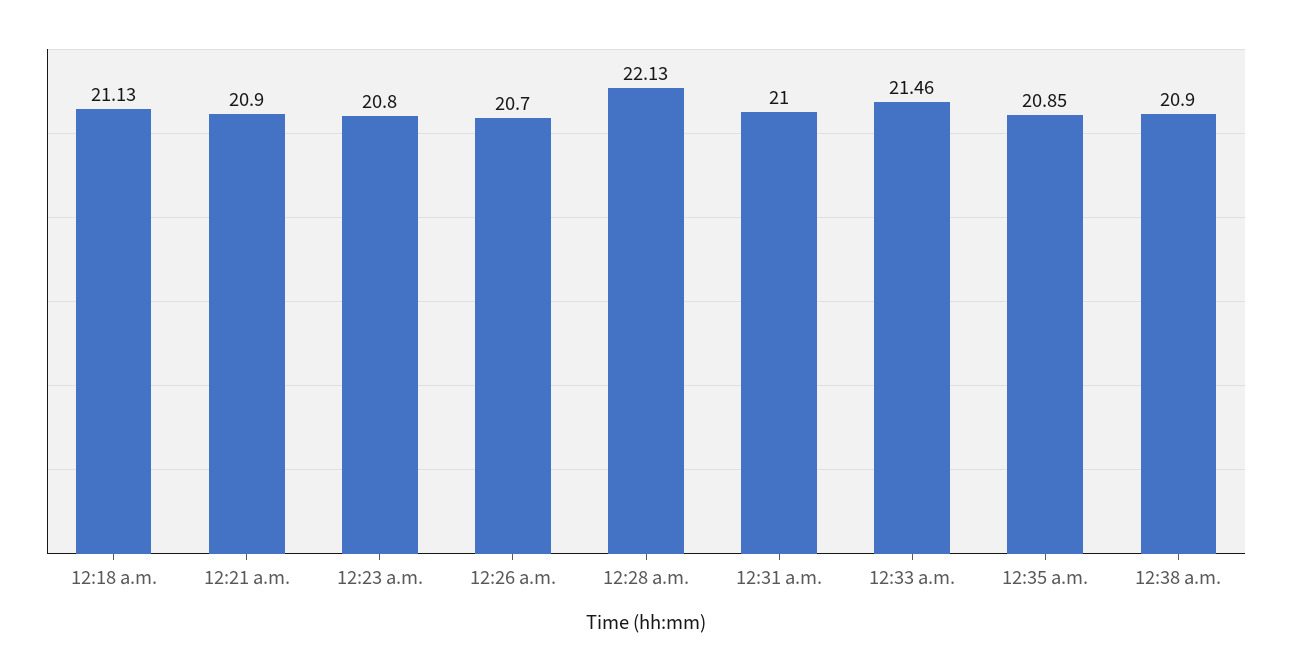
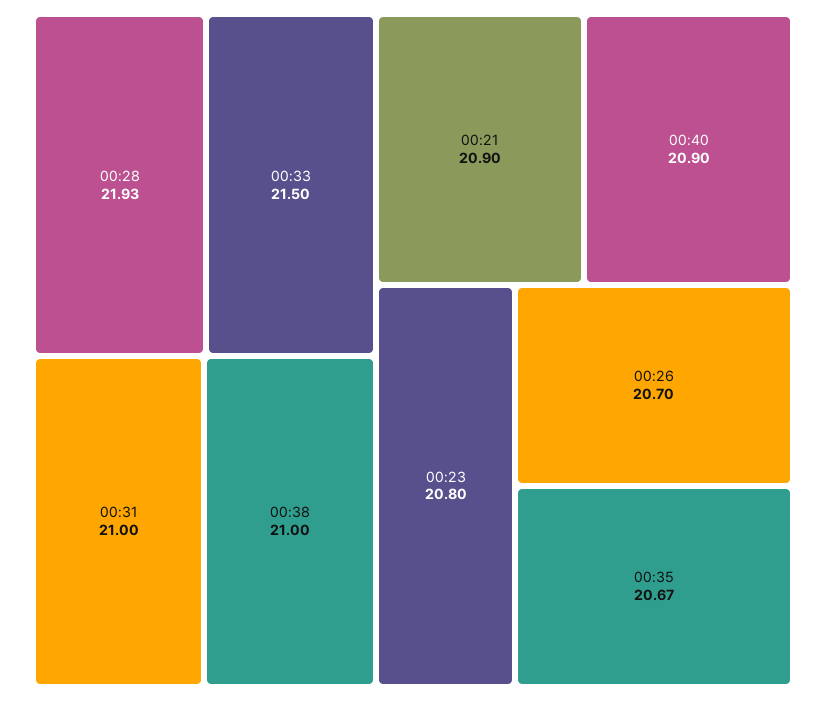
12:18 a.m.: 21.13 -> none
12:28 a.m.: 22.13 -> 21.93
12:33 a.m.: 21.46 -> 21.5
12:35 a.m.: 20.85 -> 20.67
12:38 a.m.: 20.9 -> 21
00:40: none -> 20.9

